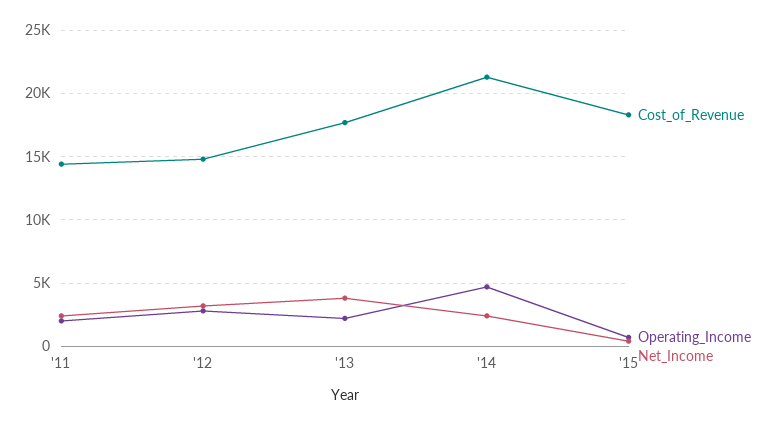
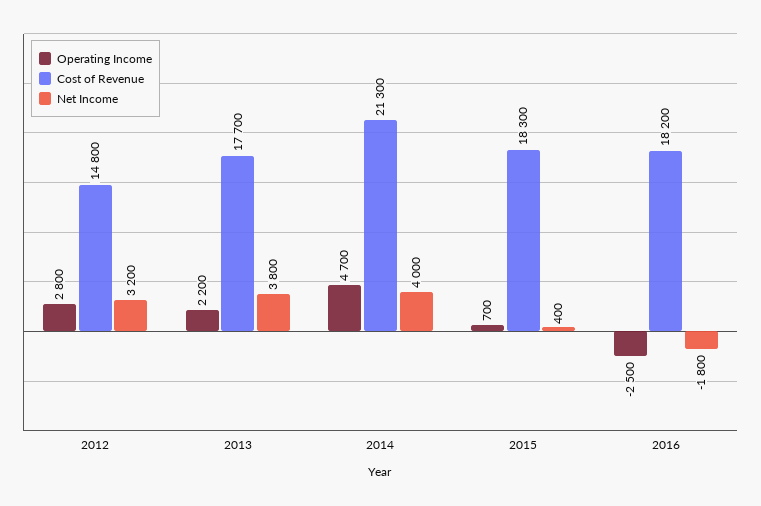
Cost_of_Revenue, '11: 14500 -> none
Operating_Income, '11: 2000 -> none
Net_Income, '11: 2500 -> none
Net_Income, '14: 2500 -> 4000
Operating_Income, 2016: none -> -2500
Cost_of_Revenue, 2016: none -> 18200
Net_Income, 2016: none -> -1800

